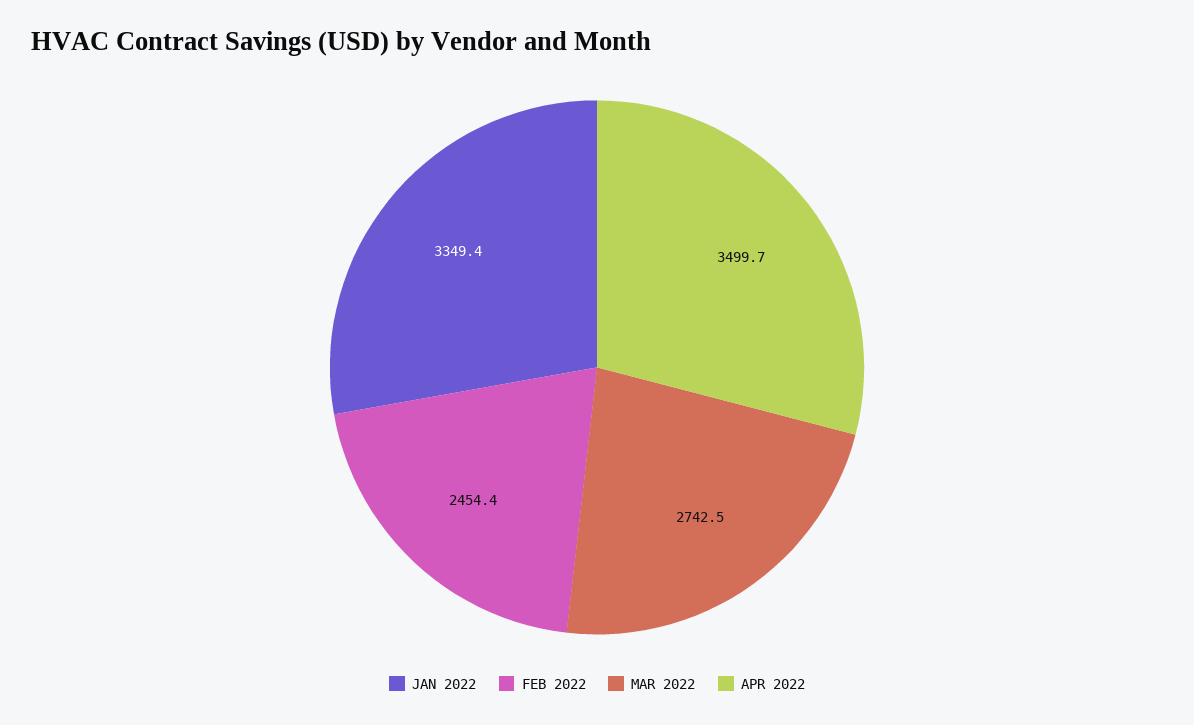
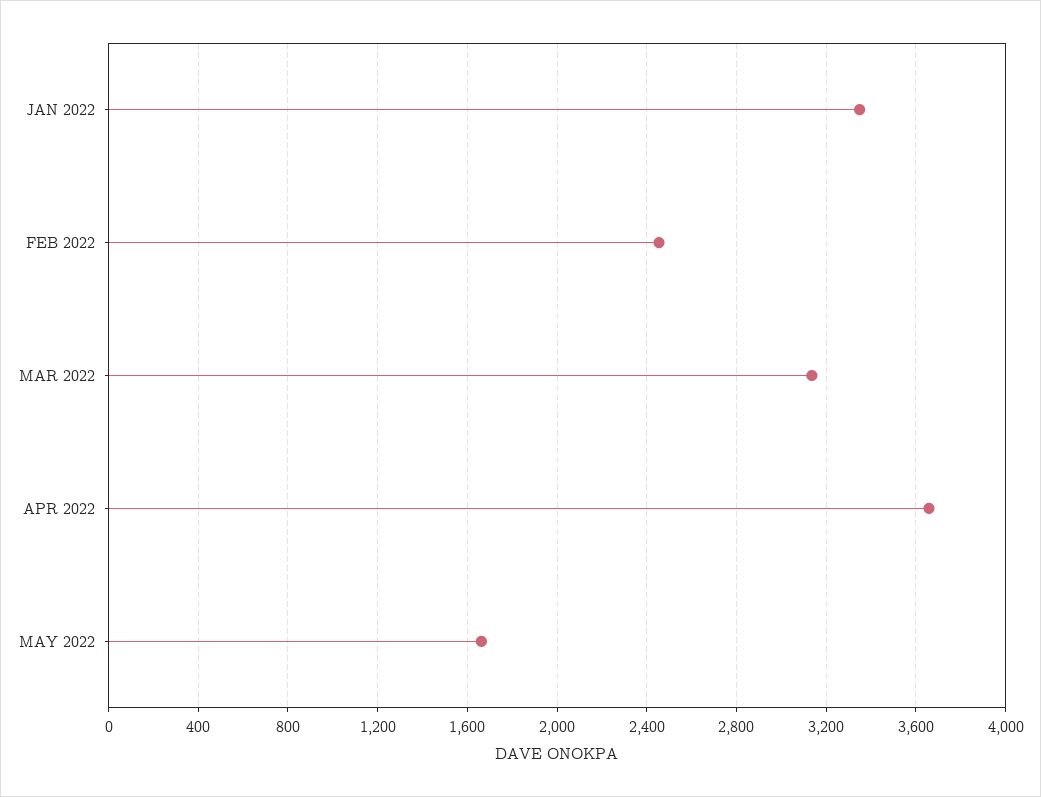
MAR 2022: 2742.5 -> 3150
APR 2022: 3499.7 -> 3650
MAY 2022: none -> 1650

